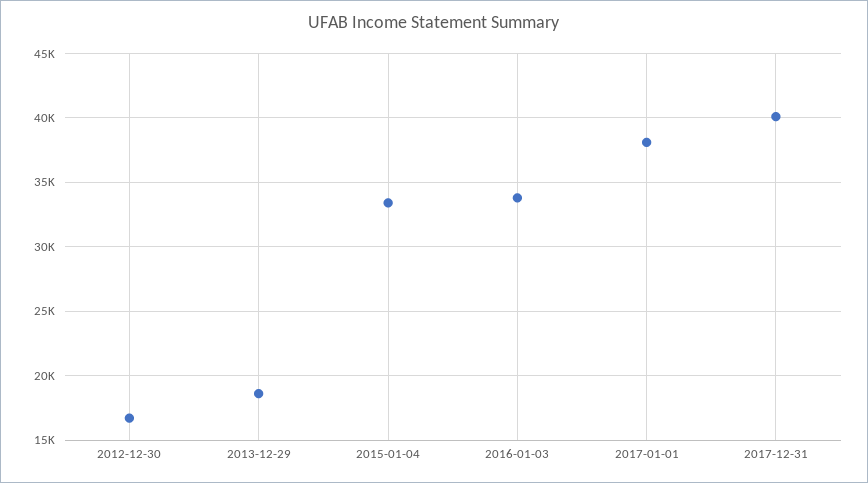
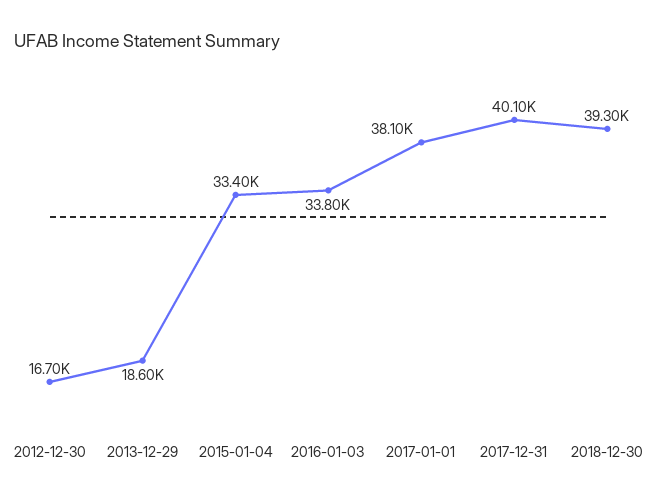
2018-12-30: none -> 39300

